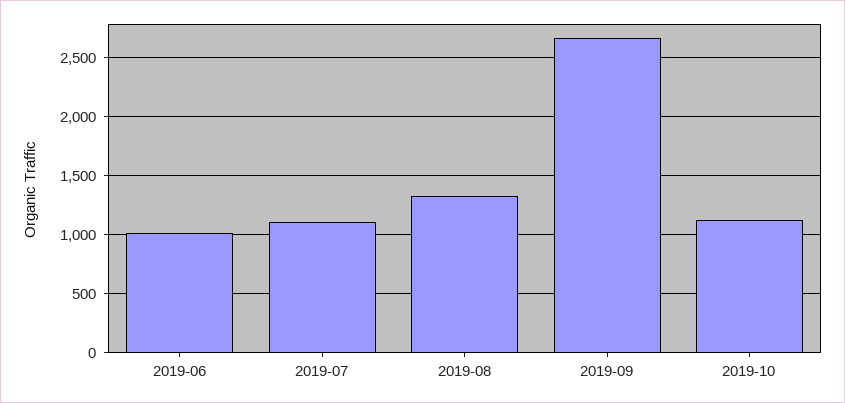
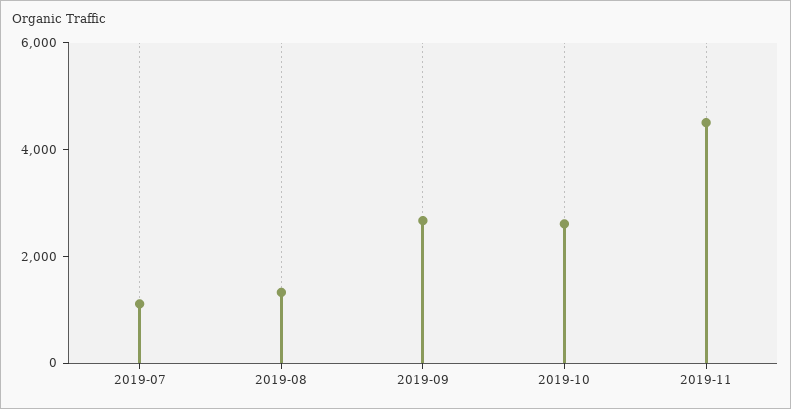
2019-06: 1000 -> none
2019-10: 1100 -> 2500
2019-11: none -> 4500

